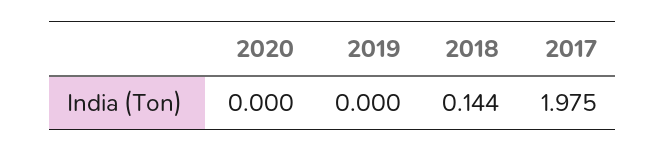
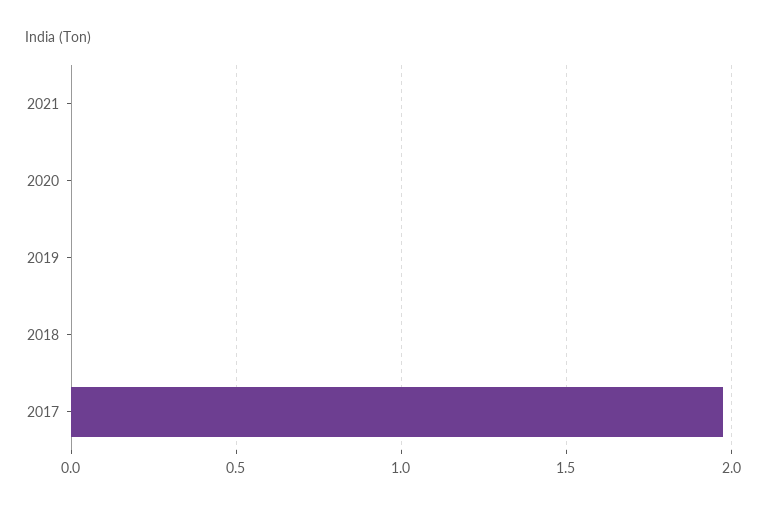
2018: 0.144 -> 0
2021: none -> 0

